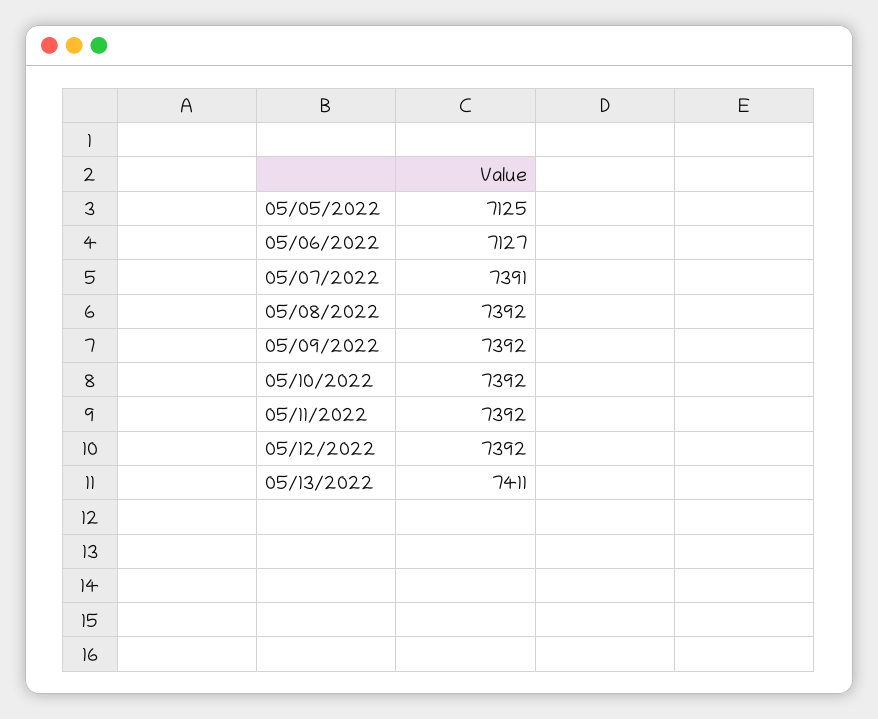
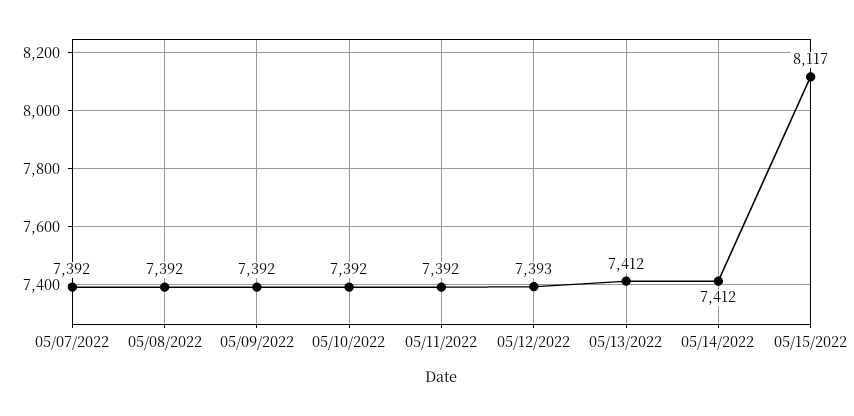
05/05/2022: 7125 -> none
05/06/2022: 7127 -> none
05/07/2022: 7391 -> 7392
05/12/2022: 7392 -> 7393
05/13/2022: 7411 -> 7412
05/14/2022: none -> 7412
05/15/2022: none -> 8117

